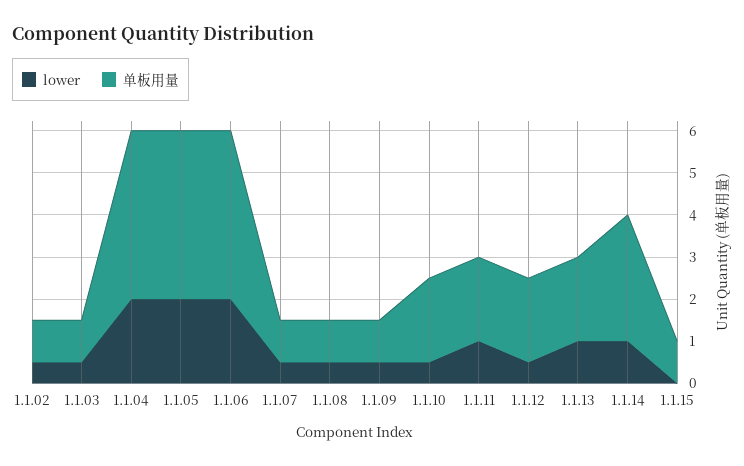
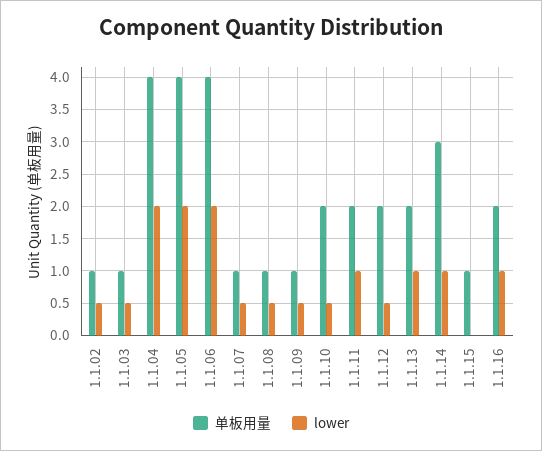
单板用量, 1.1.16: none -> 2
lower, 1.1.16: none -> 1

